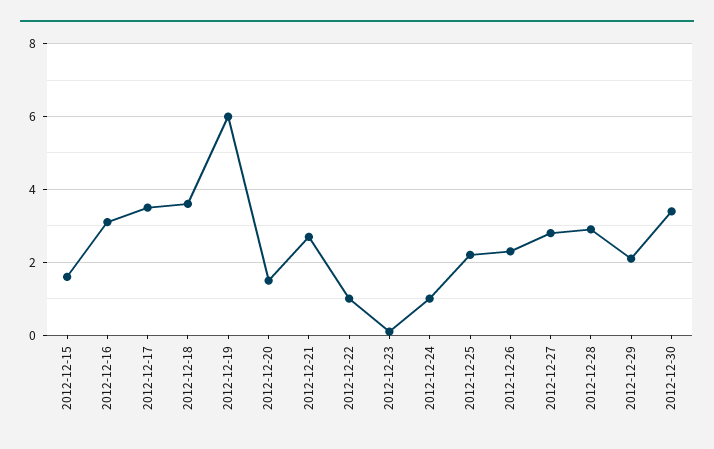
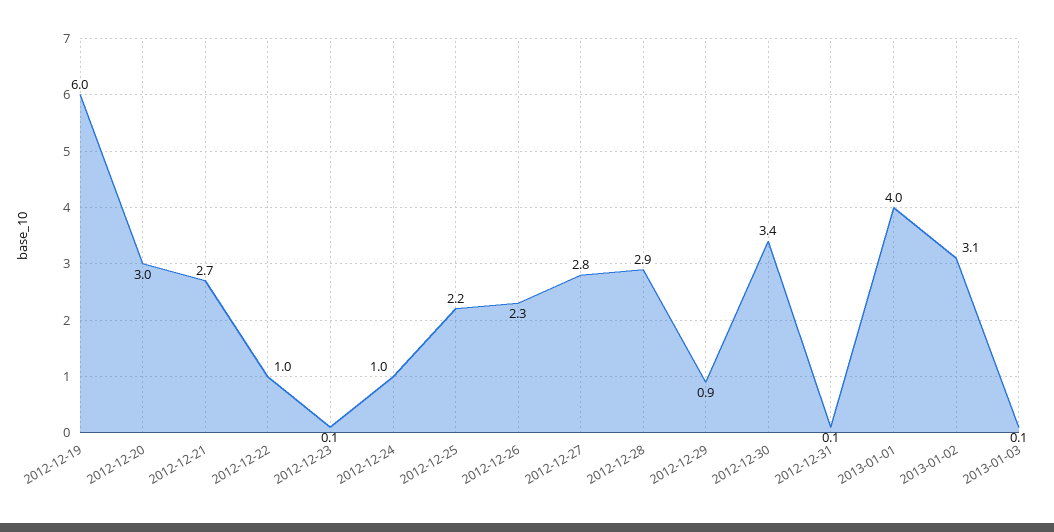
2012-12-15: 1.5 -> none
2012-12-16: 3 -> none
2012-12-17: 3.5 -> none
2012-12-18: 3.5 -> none
2012-12-20: 1.5 -> 3
2012-12-29: 2 -> 0.9
2012-12-31: none -> 0.1
2013-01-01: none -> 4
2013-01-02: none -> 3.1
2013-01-03: none -> 0.1

